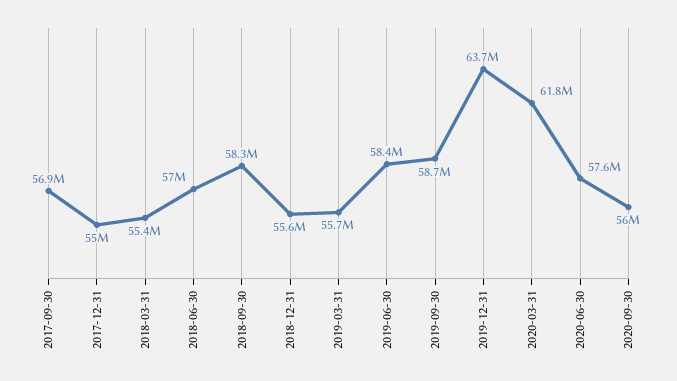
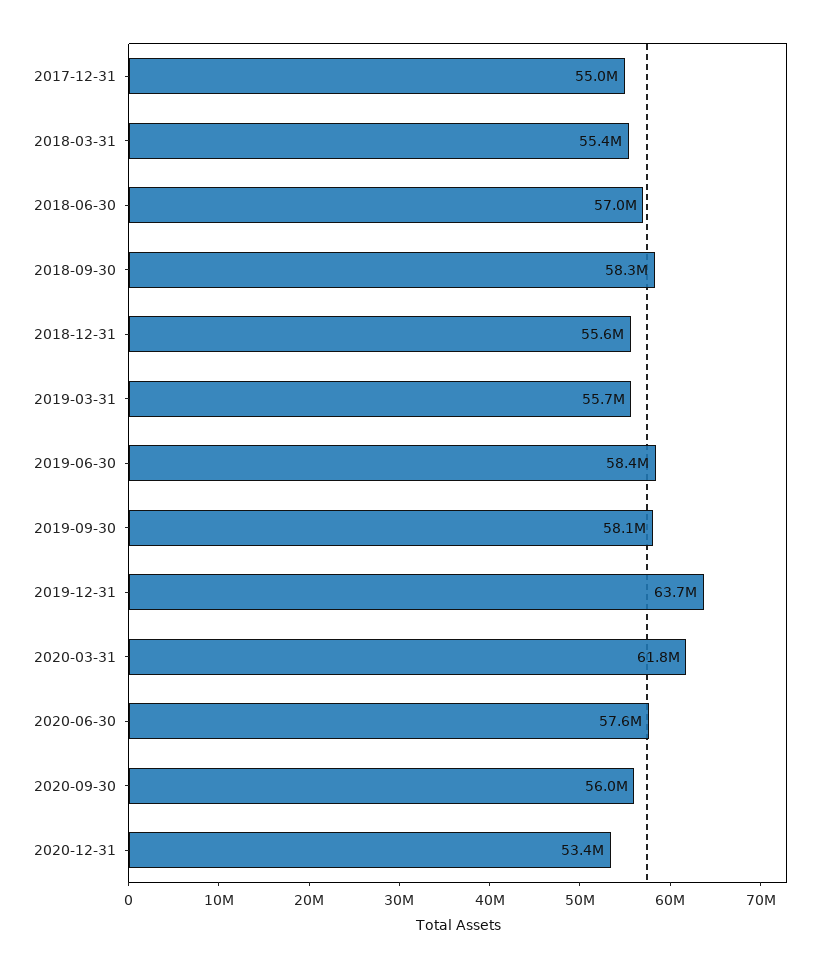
2017-09-30: 56900000 -> none
2019-09-30: 58700000 -> 58100000
2020-12-31: none -> 53400000

